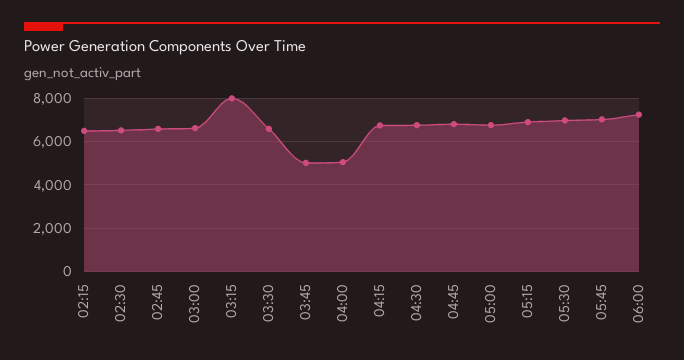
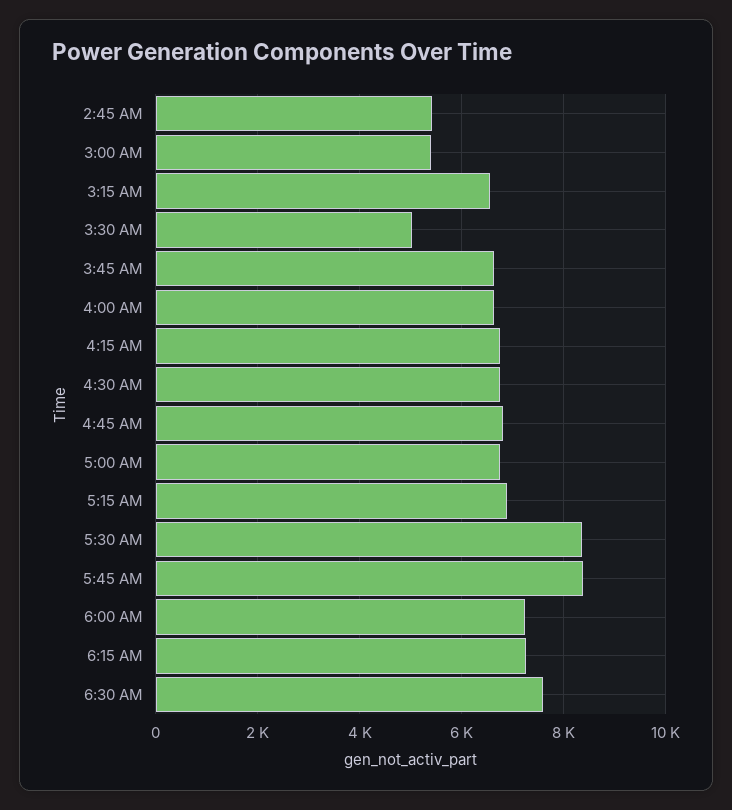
02:15: 6500 -> none
02:30: 6500 -> none
02:45: 6500 -> 5400
03:00: 6500 -> 5400
03:15: 8000 -> 6600
03:30: 6500 -> 5000
03:45: 5000 -> 6600
04:00: 5000 -> 6600
05:30: 7000 -> 8400
05:45: 7000 -> 8400
6:15 AM: none -> 7200
6:30 AM: none -> 7600

